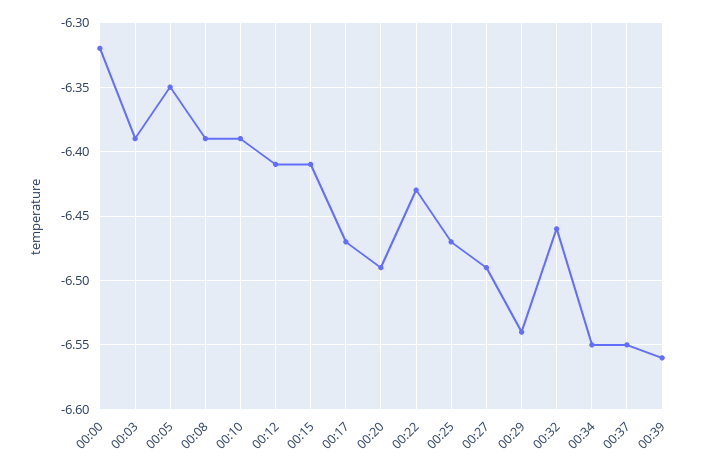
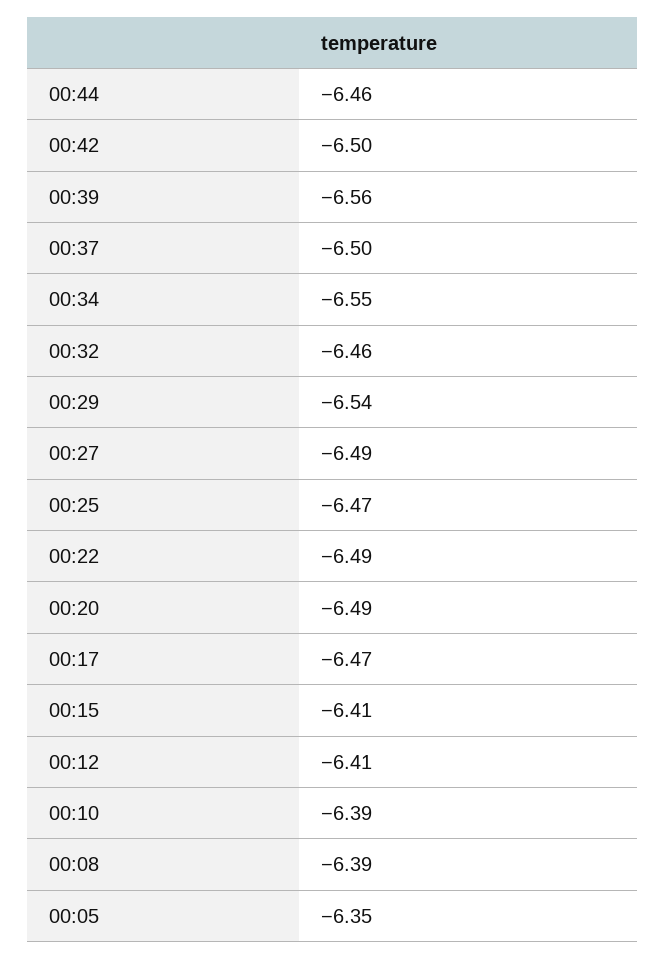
00:00: -6.32 -> none
00:03: -6.39 -> none
00:22: -6.43 -> -6.49
00:37: -6.55 -> -6.5
00:44: none -> -6.46
00:42: none -> -6.5

